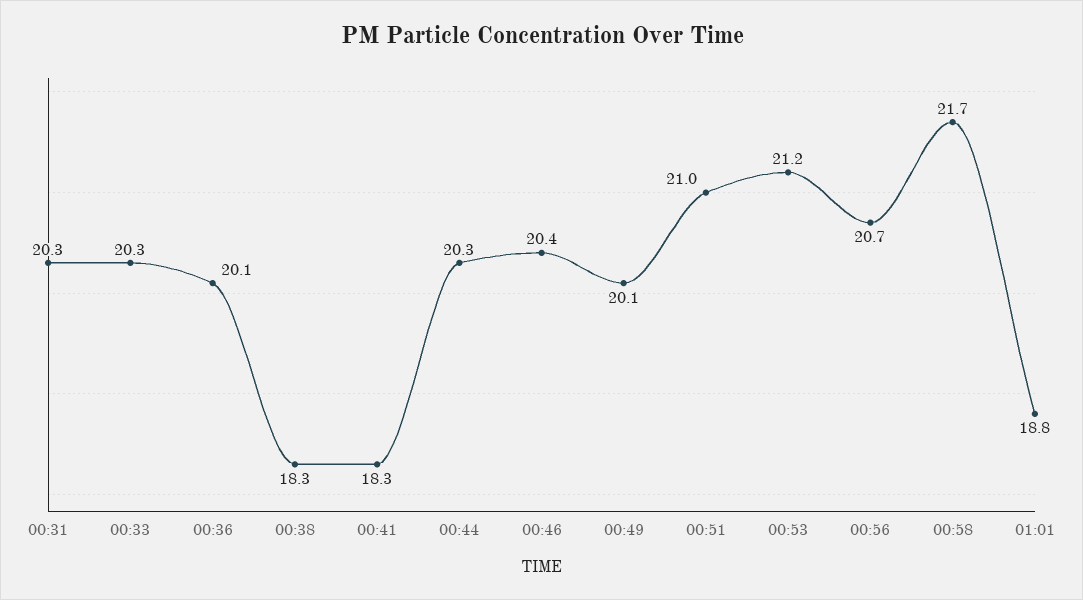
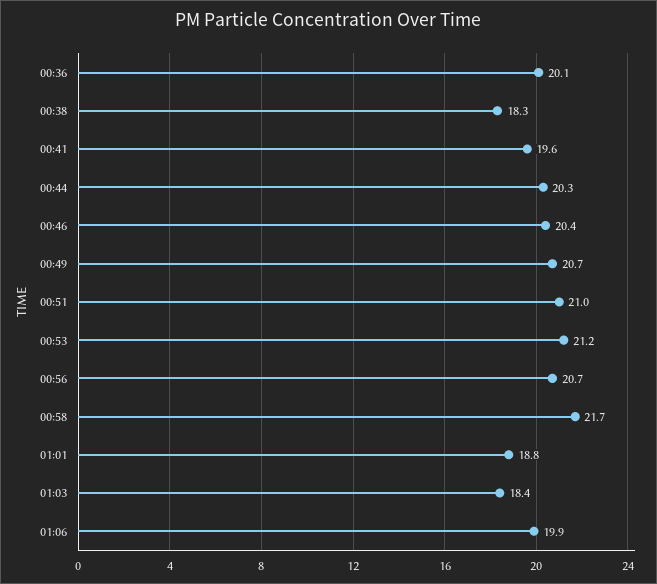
00:31: 20.3 -> none
00:33: 20.3 -> none
00:41: 18.3 -> 19.6
00:49: 20.1 -> 20.7
01:03: none -> 18.4
01:06: none -> 19.9

